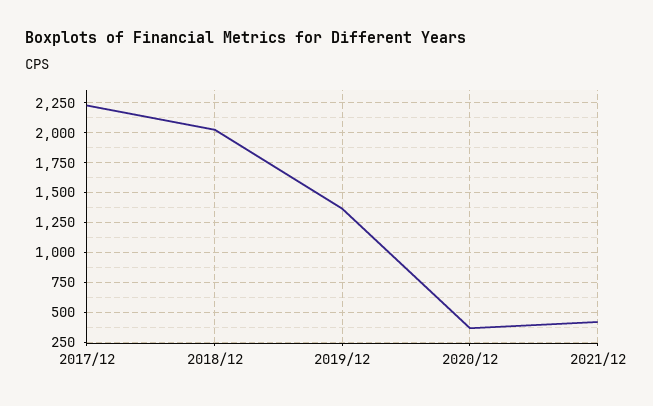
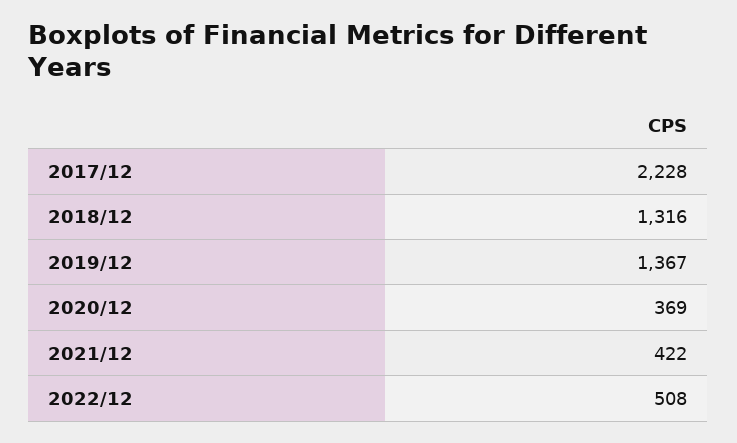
2018/12: 2000 -> 1316
2022/12: none -> 508

